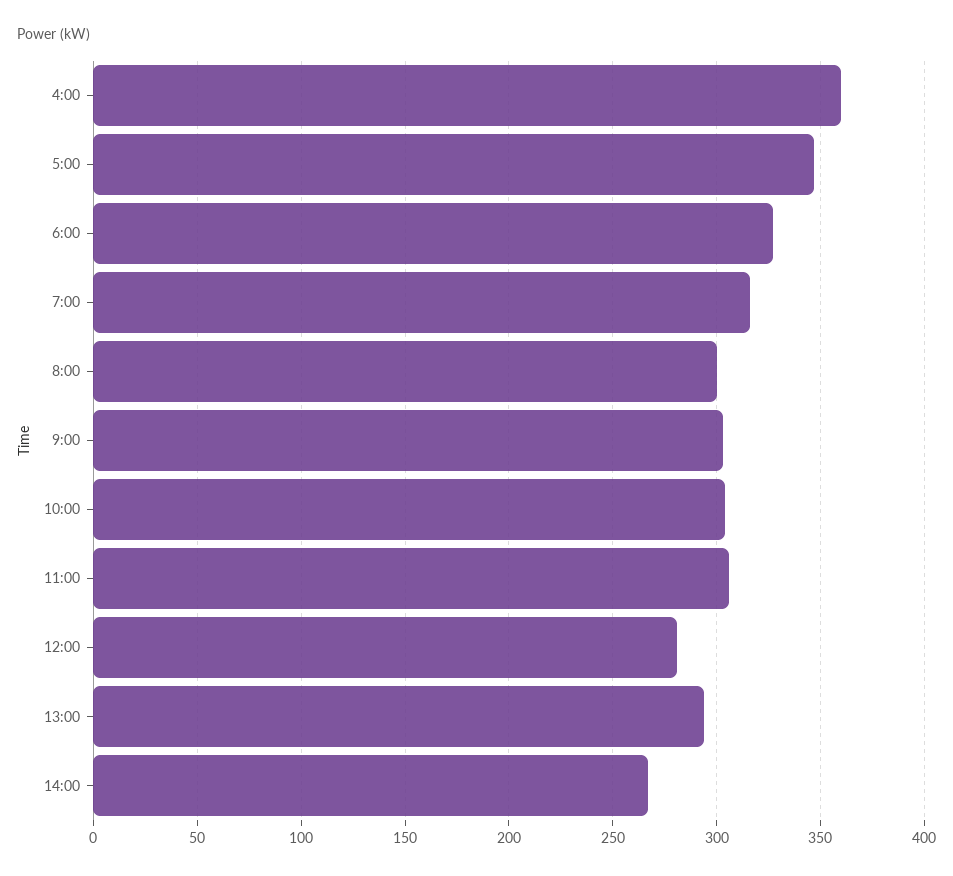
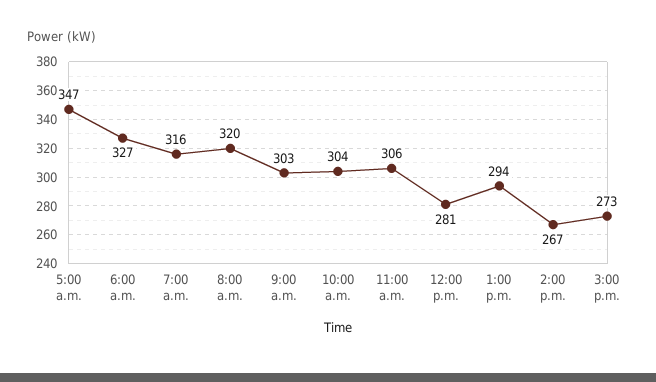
4:00: 360 -> none
8:00: 300 -> 320
3:00 p.m.: none -> 273

